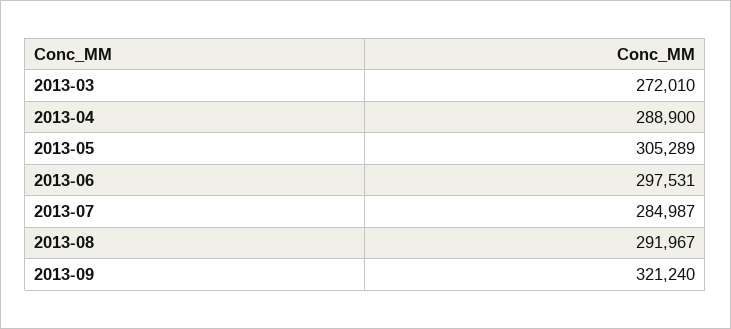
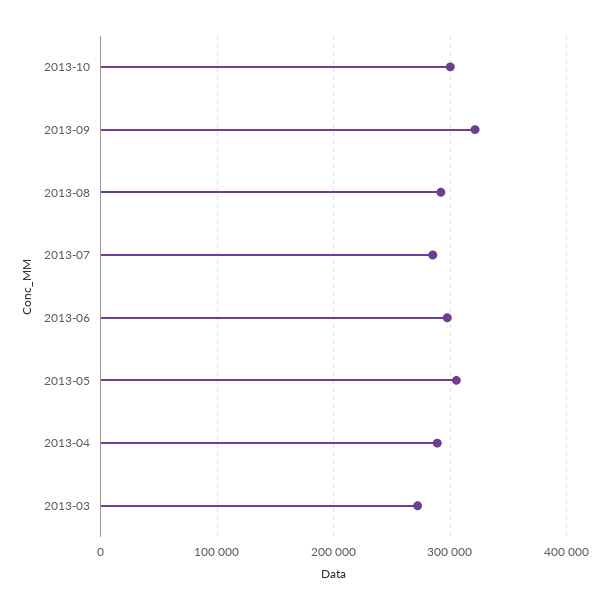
2013-10: none -> 300000

